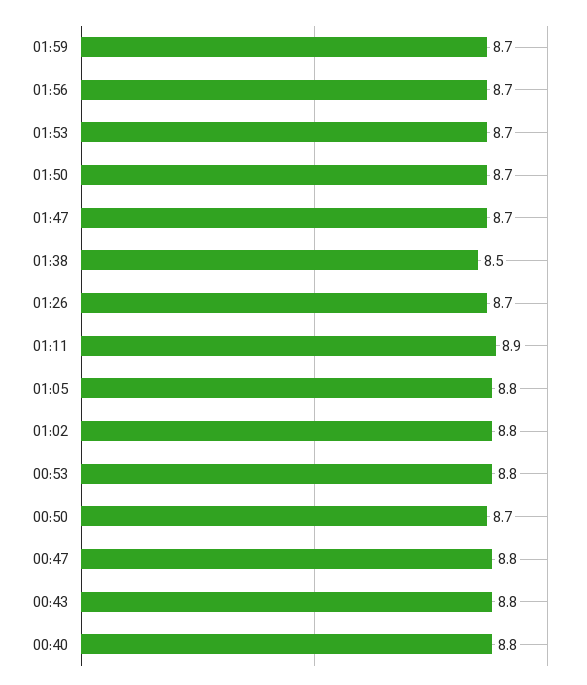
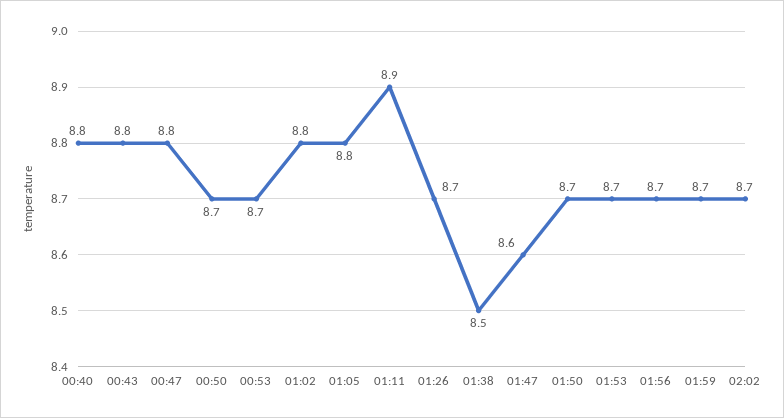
01:47: 8.7 -> 8.6
00:53: 8.8 -> 8.7
02:02: none -> 8.7

